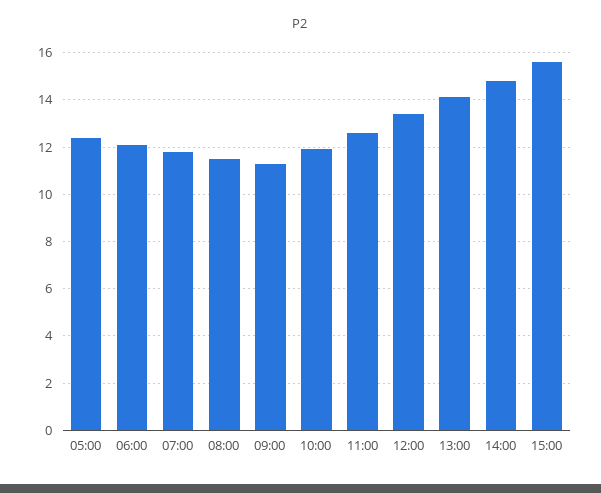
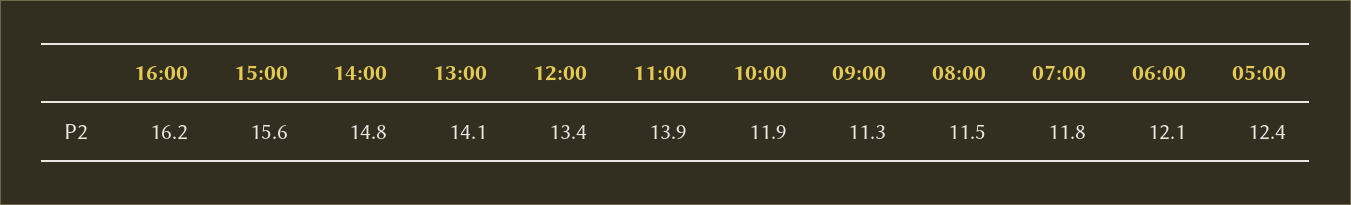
11:00: 12.5 -> 13.9
16:00: none -> 16.2

